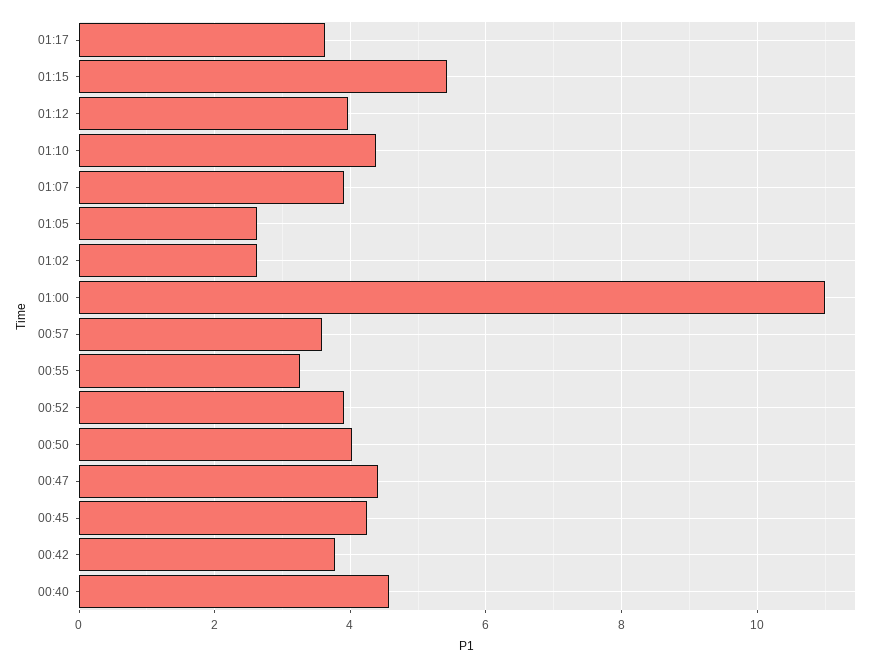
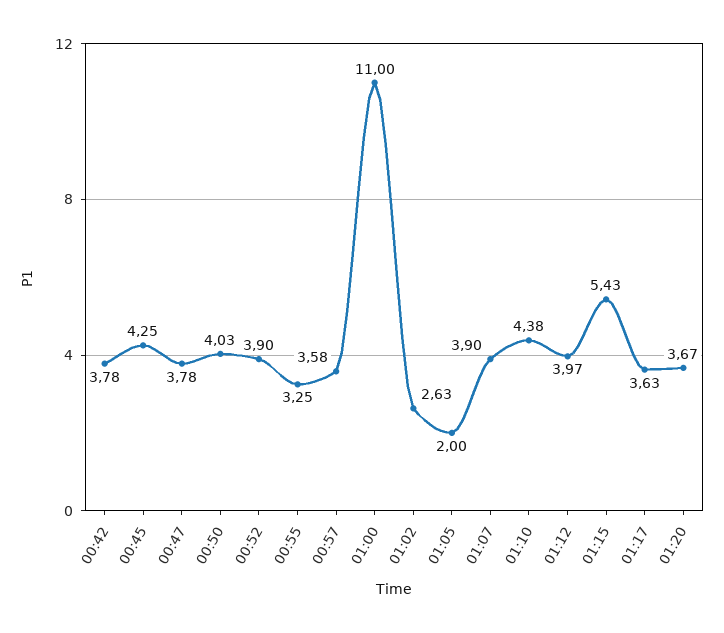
01:05: 2.6 -> 2
00:47: 4.4 -> 3.78
00:40: 4.6 -> none
01:20: none -> 3.67

